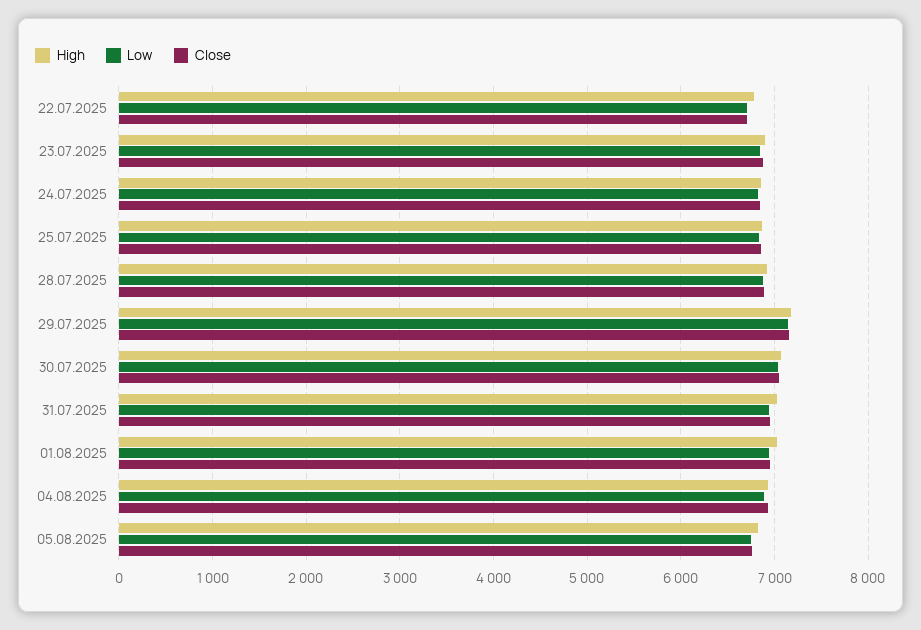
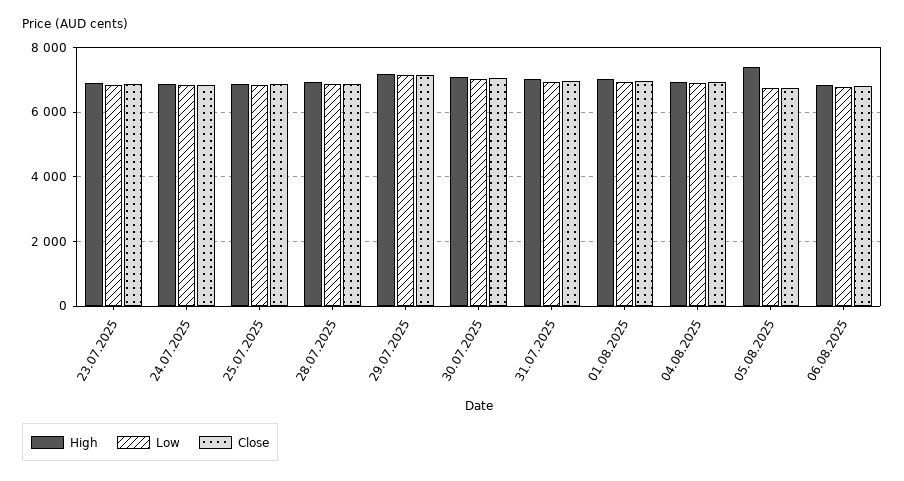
High, 22.07.2025: 6800 -> none
Low, 22.07.2025: 6700 -> none
Close, 22.07.2025: 6700 -> none
High, 05.08.2025: 6800 -> 7400
High, 06.08.2025: none -> 6800
Low, 06.08.2025: none -> 6800
Close, 06.08.2025: none -> 6800

